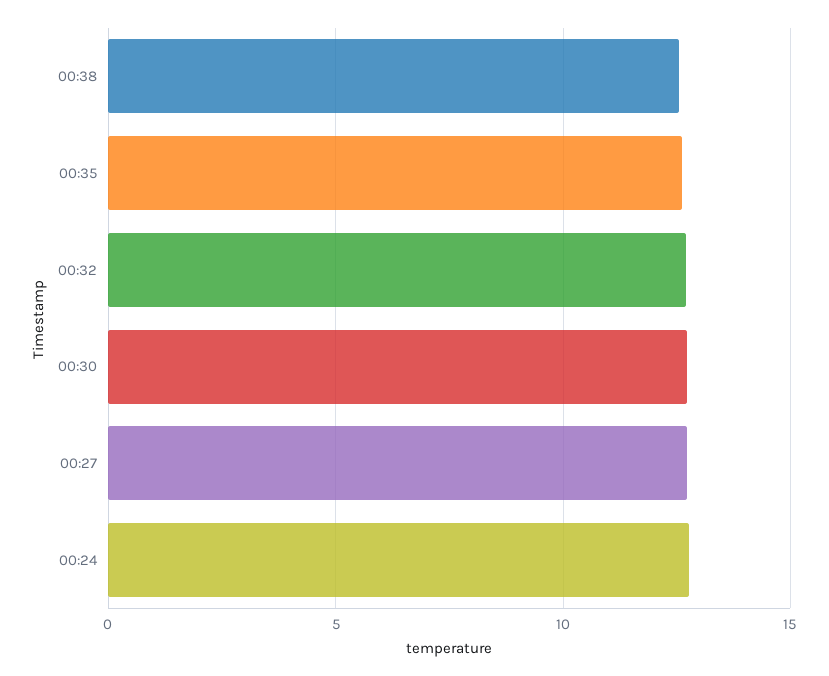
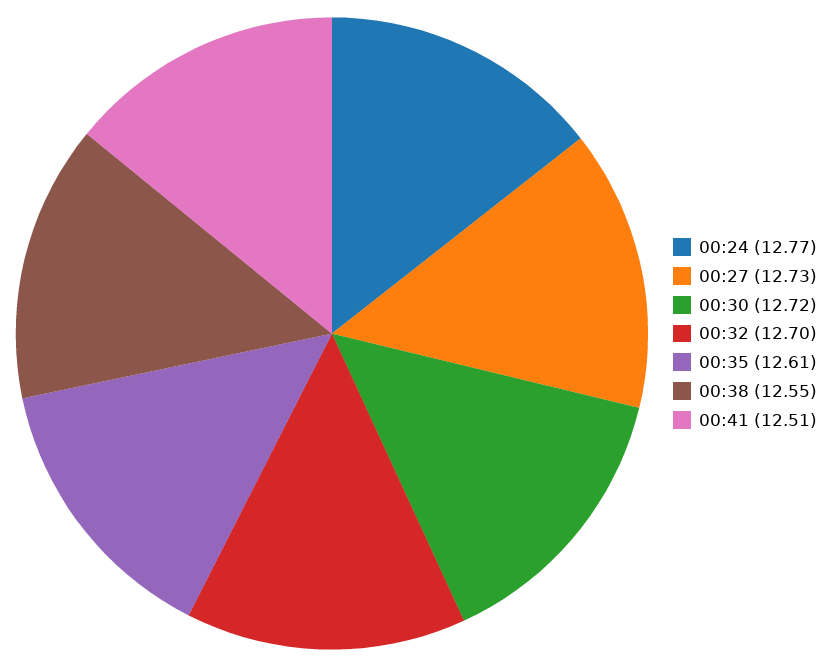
00:41: none -> 12.51

